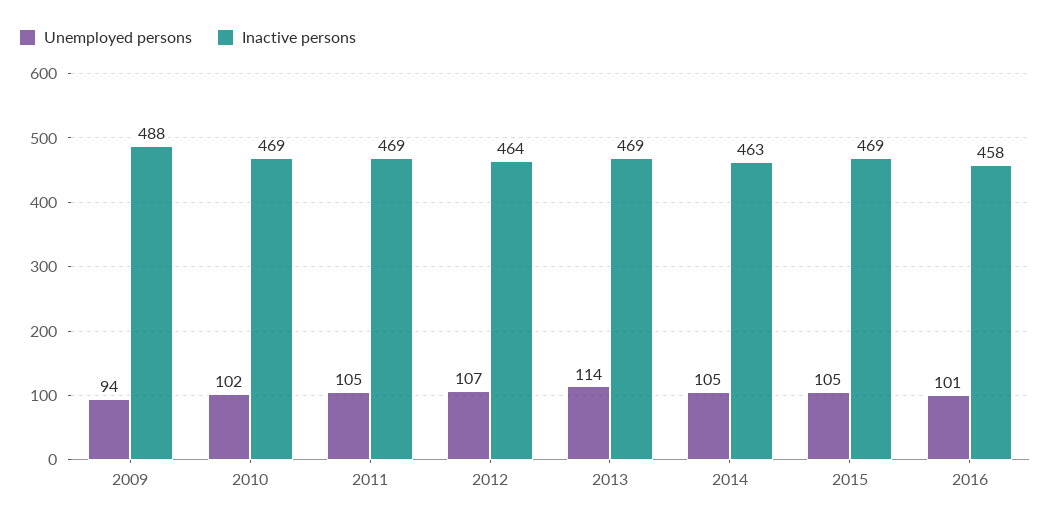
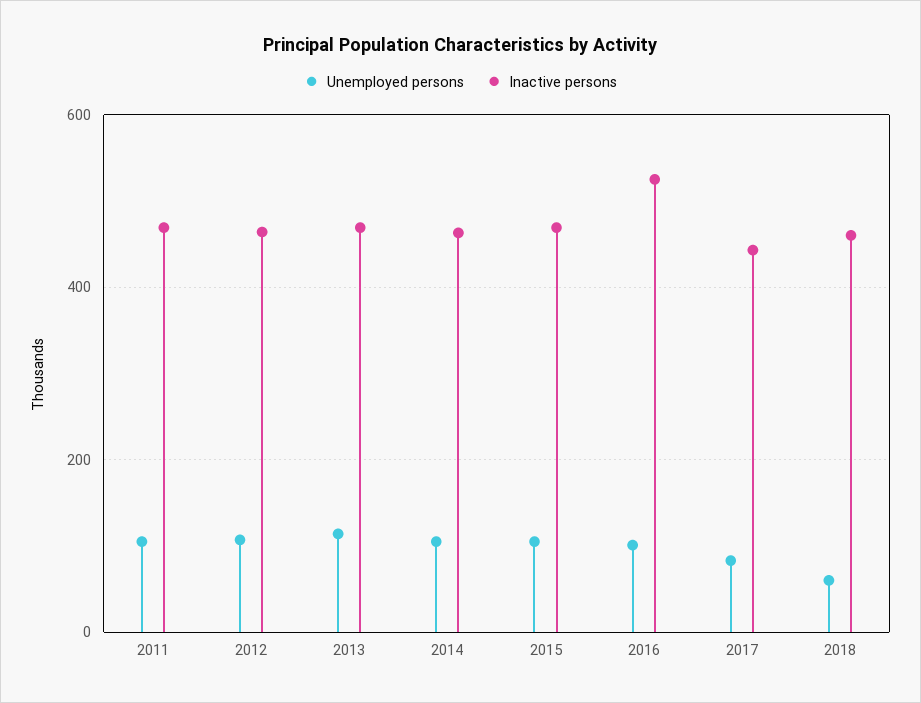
Unemployed persons, 2009: 94 -> none
Inactive persons, 2009: 488 -> none
Unemployed persons, 2010: 102 -> none
Inactive persons, 2010: 469 -> none
Inactive persons, 2016: 458 -> 520
Unemployed persons, 2017: none -> 80
Inactive persons, 2017: none -> 440
Unemployed persons, 2018: none -> 60
Inactive persons, 2018: none -> 460

